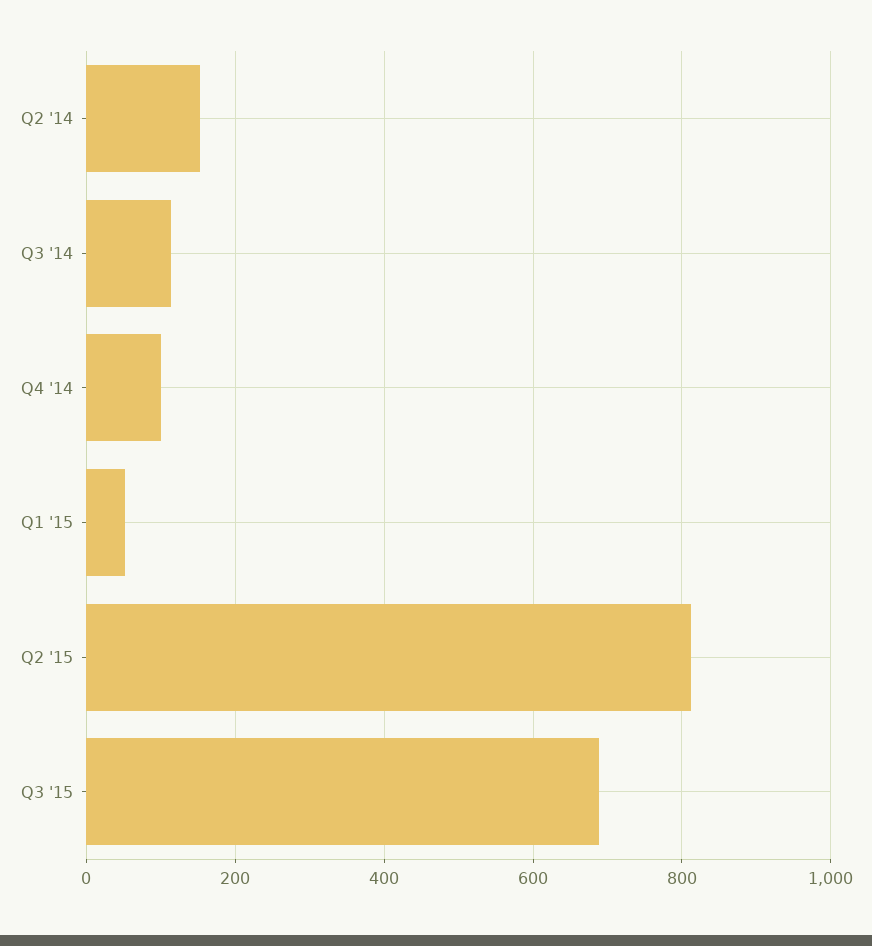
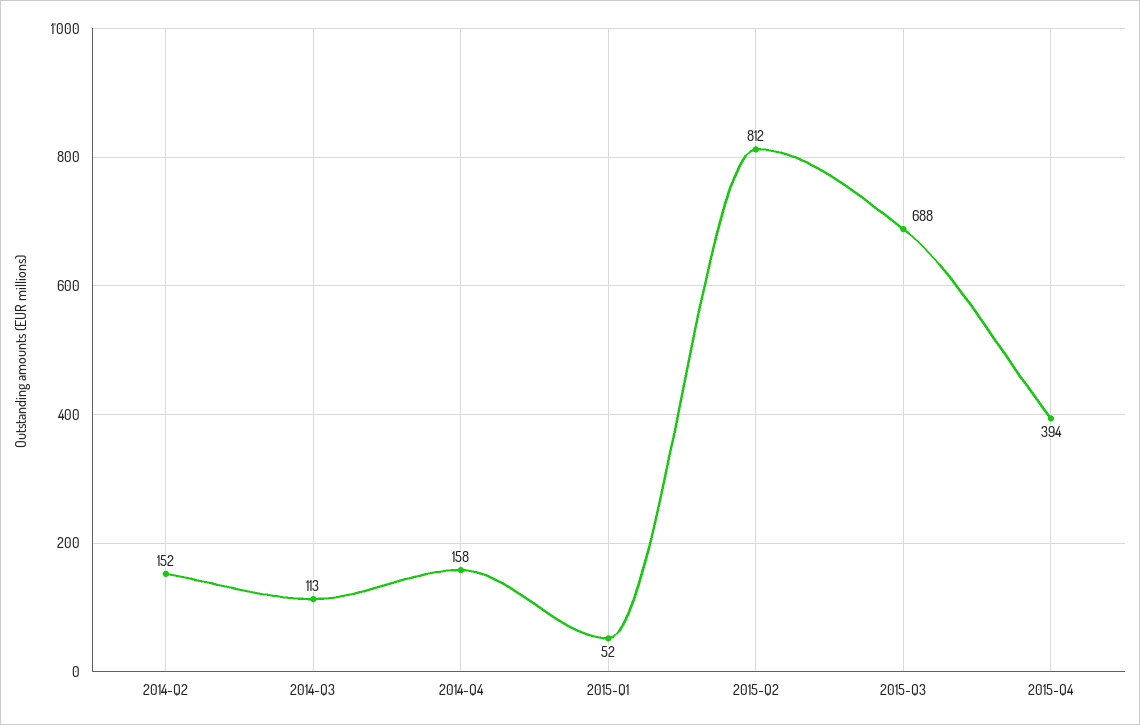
Q4 '14: 100 -> 158
2015-Q4: none -> 394

